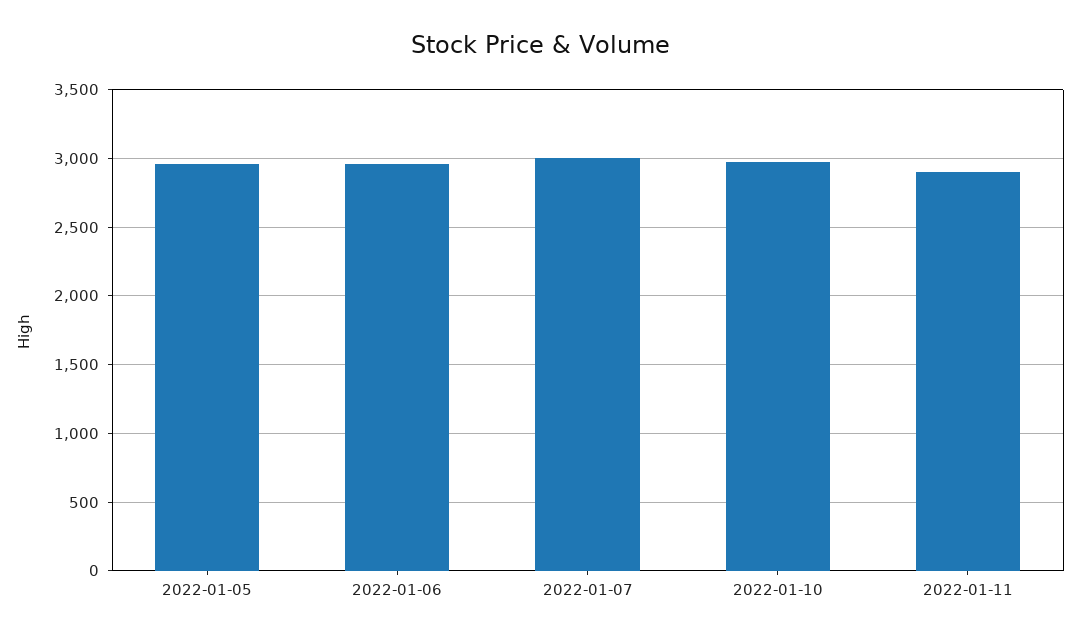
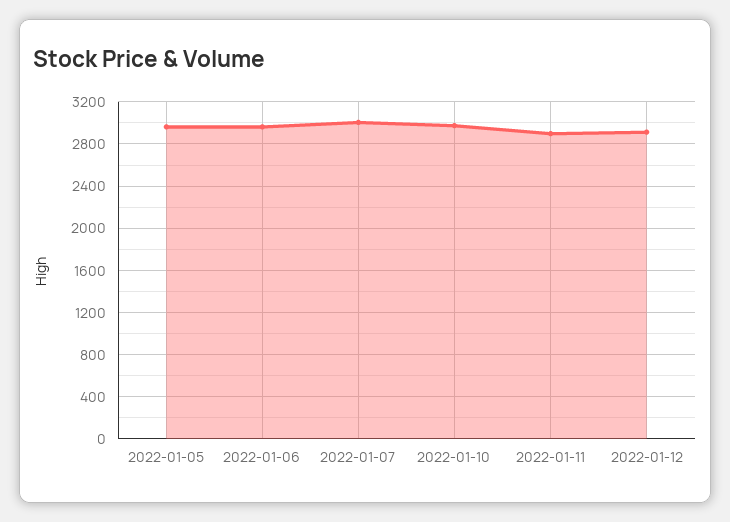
2022-01-12: none -> 2900

